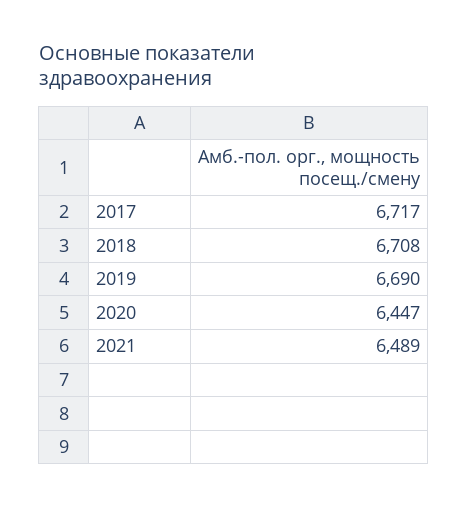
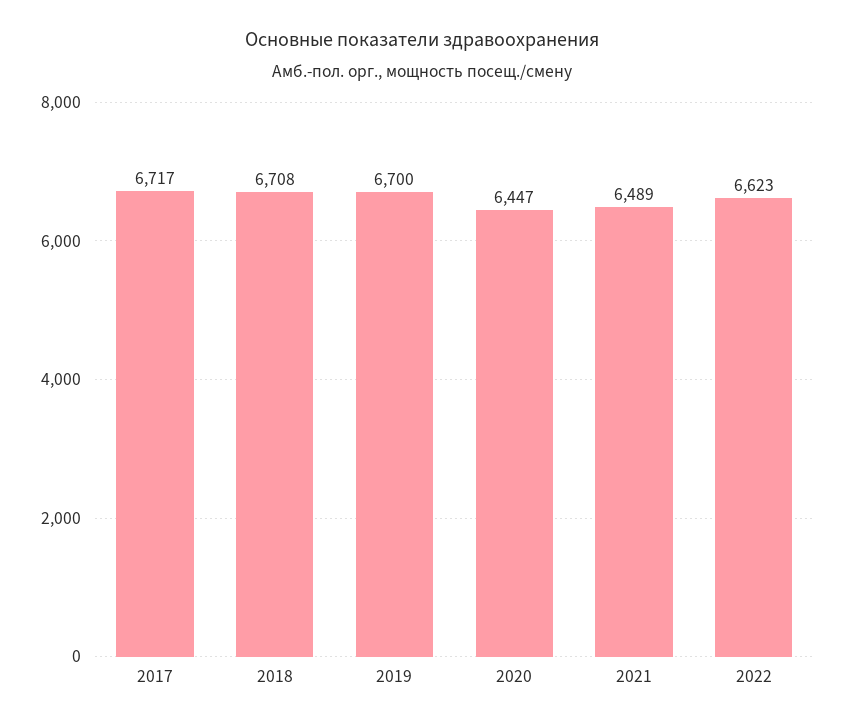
2019: 6690 -> 6700
2022: none -> 6623

